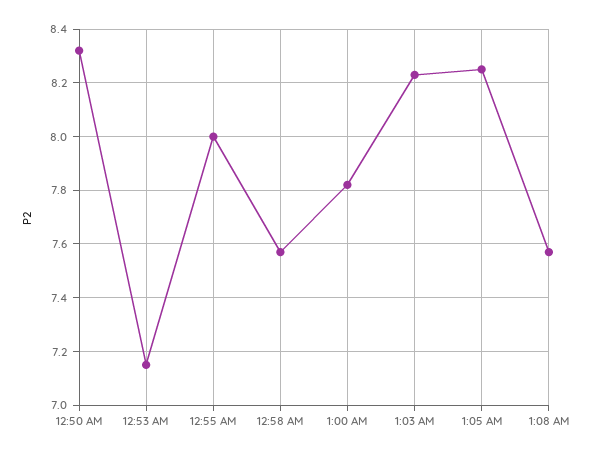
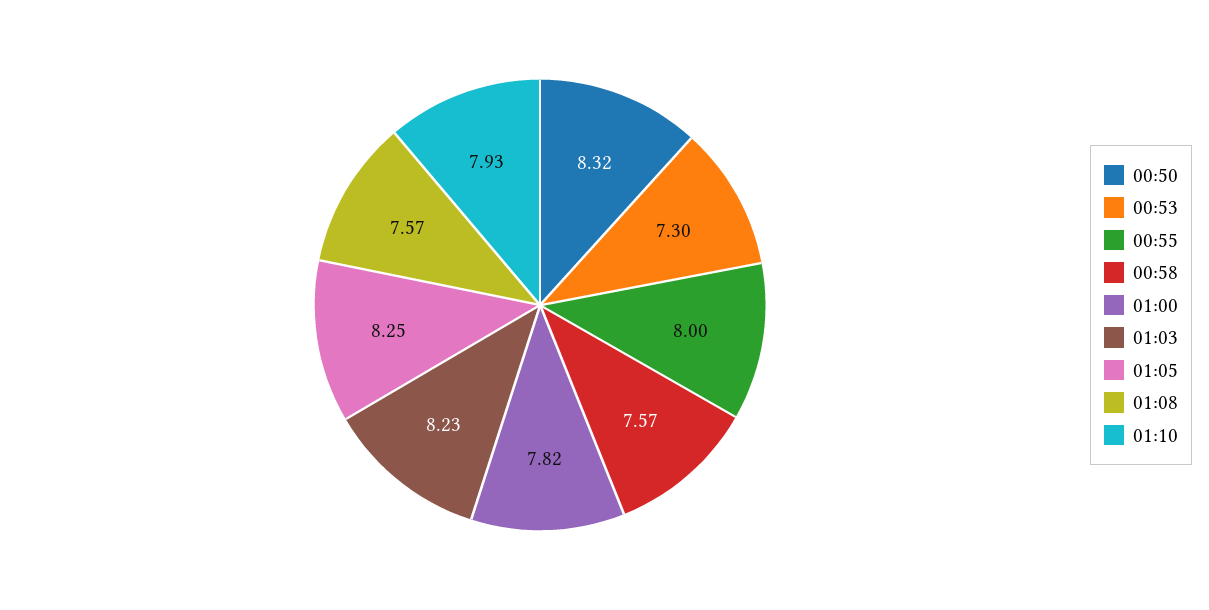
12:53 AM: 7.15 -> 7.3
01:10: none -> 7.93

